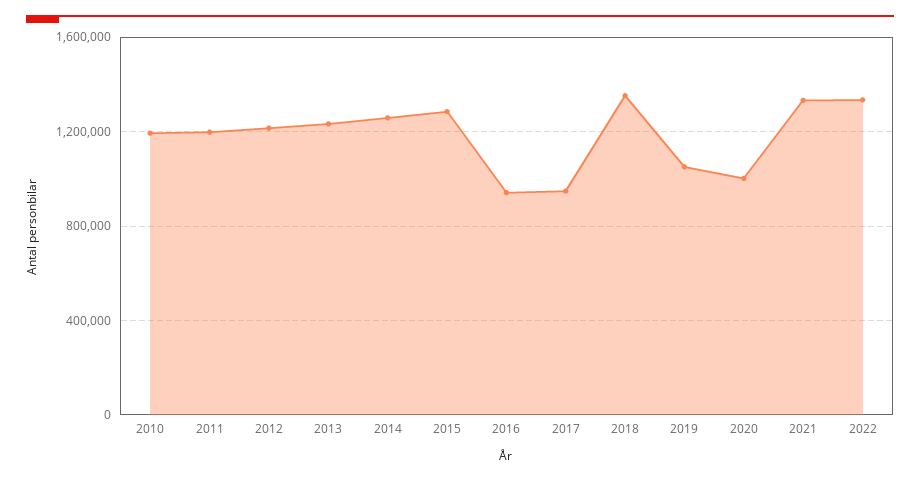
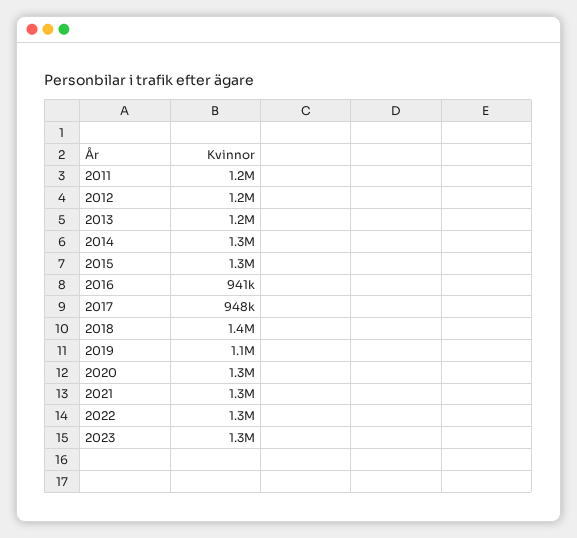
2010: 1200000 -> none
2020: 1000000 -> 1300000
2023: none -> 1300000

